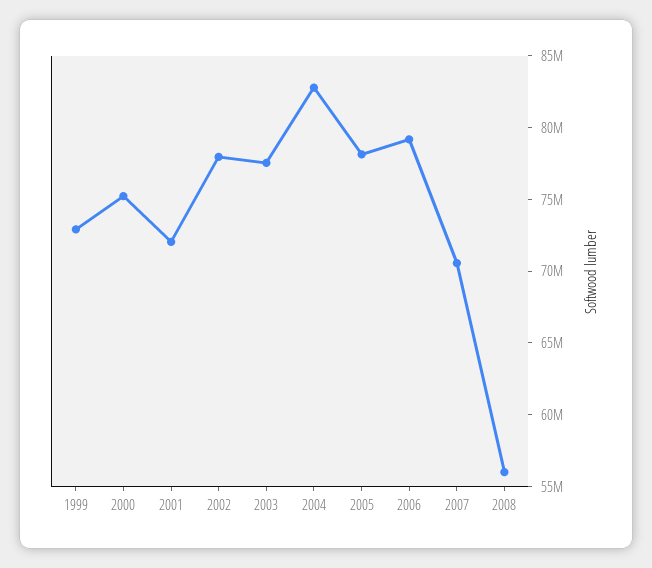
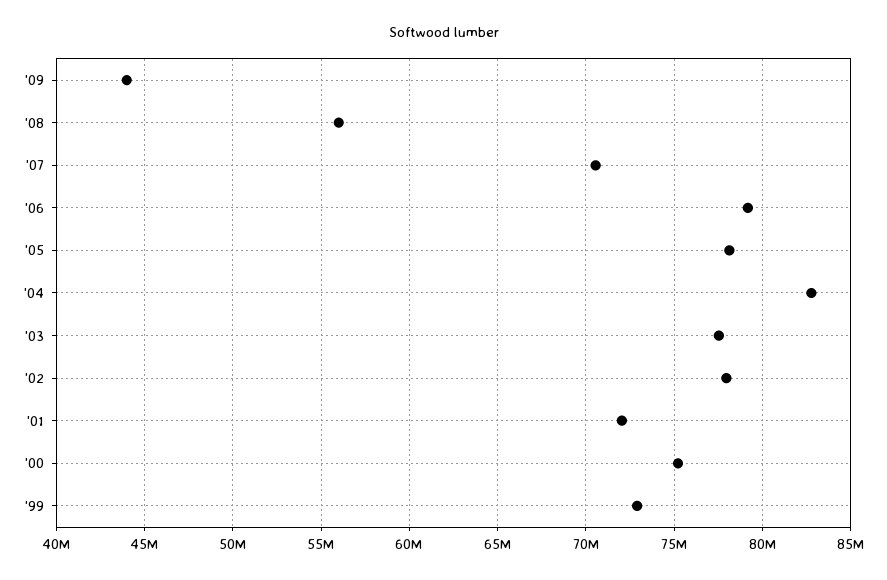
'09: none -> 44000000

